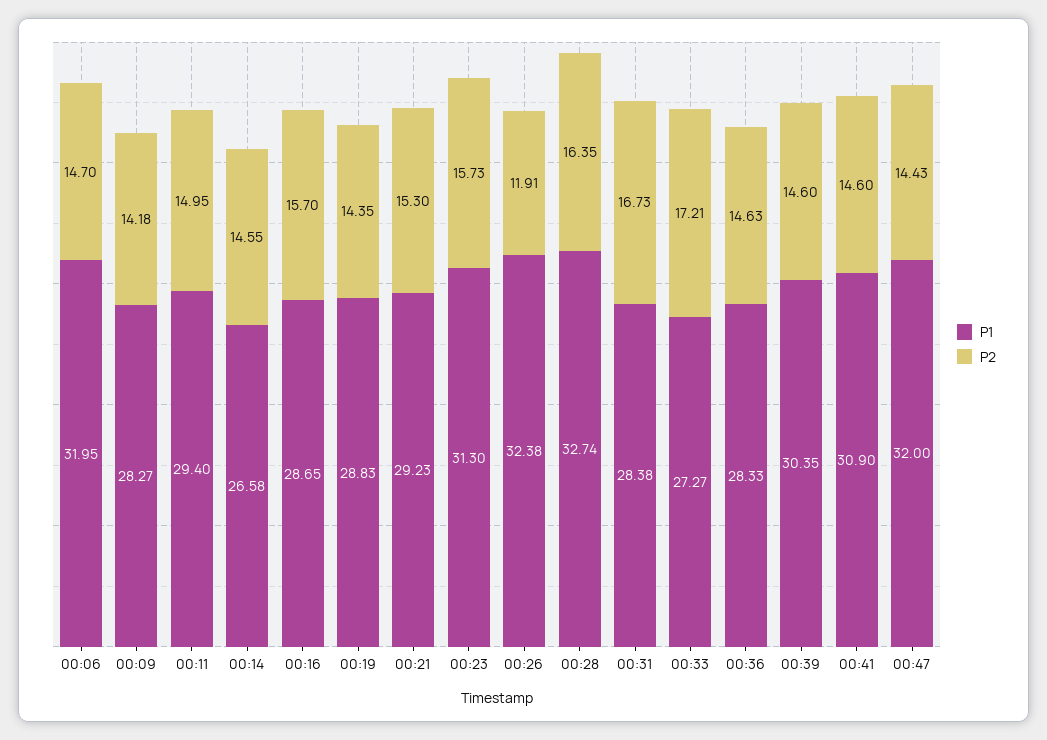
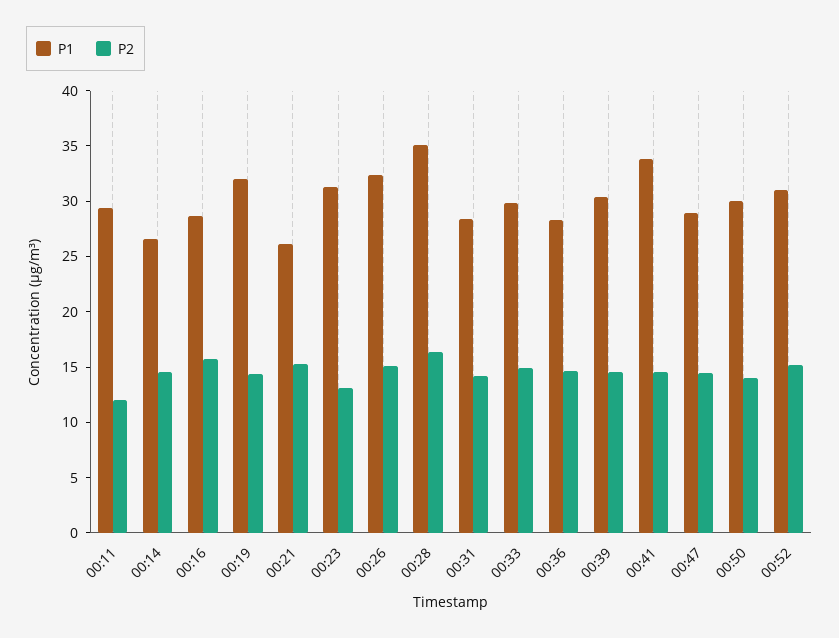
P1, 00:06: 31.95 -> none
P2, 00:06: 14.7 -> none
P1, 00:09: 28.27 -> none
P2, 00:09: 14.18 -> none
P2, 00:11: 14.95 -> 12
P1, 00:19: 28.83 -> 32
P1, 00:21: 29.23 -> 26
P2, 00:23: 15.73 -> 13
P2, 00:26: 11.91 -> 15
P1, 00:28: 32.74 -> 35
P2, 00:31: 16.73 -> 14
P1, 00:33: 27.27 -> 30
P2, 00:33: 17.21 -> 15
P1, 00:41: 30.9 -> 34
P1, 00:47: 32 -> 29
P1, 00:50: none -> 30
P2, 00:50: none -> 14
P1, 00:52: none -> 31
P2, 00:52: none -> 15

